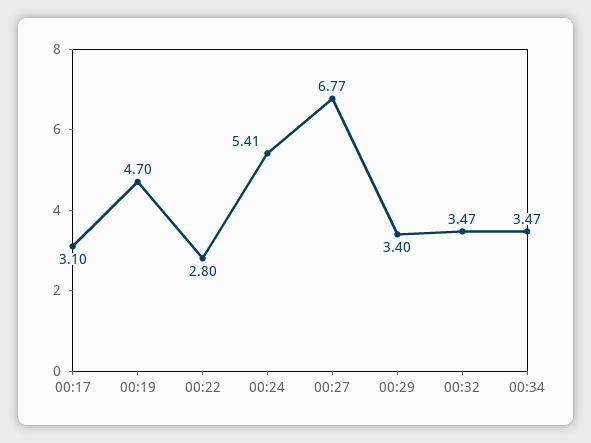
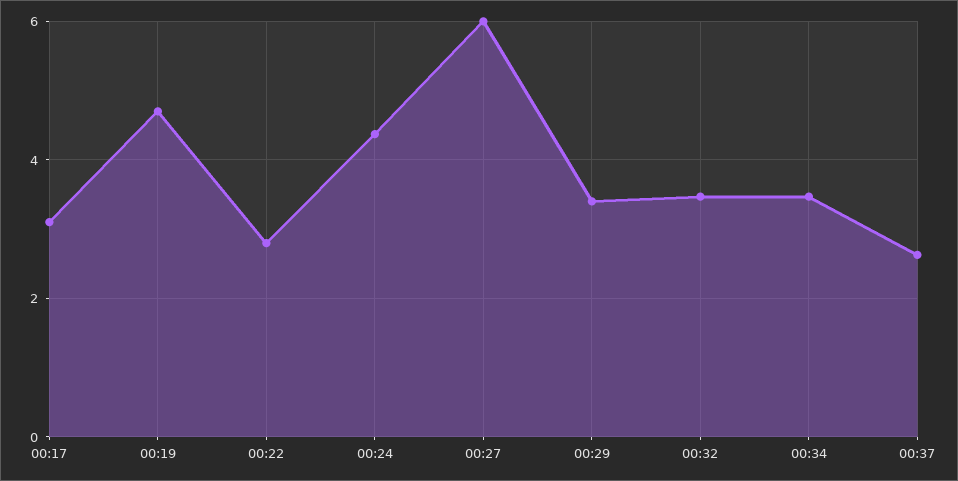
00:24: 5.41 -> 4.4
00:27: 6.77 -> 6
00:37: none -> 2.6

